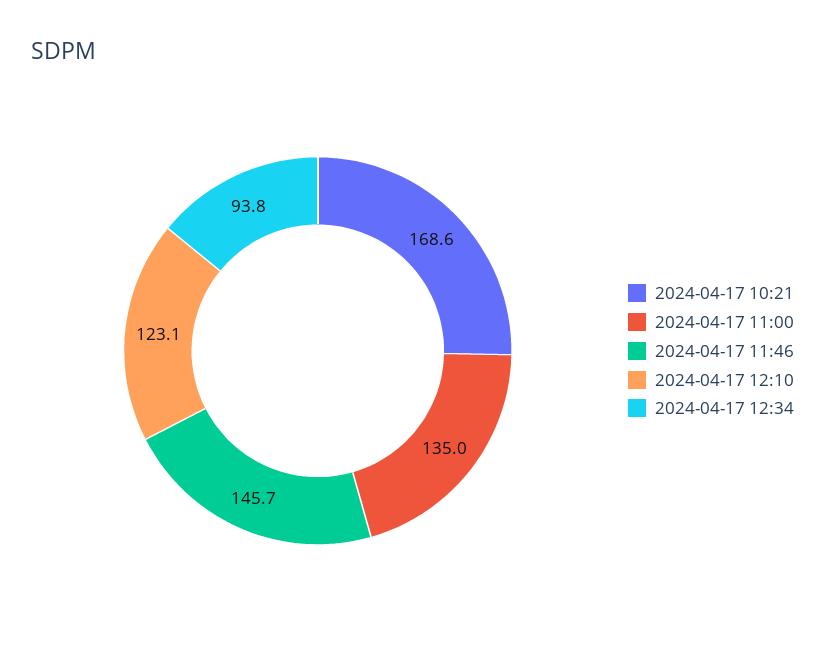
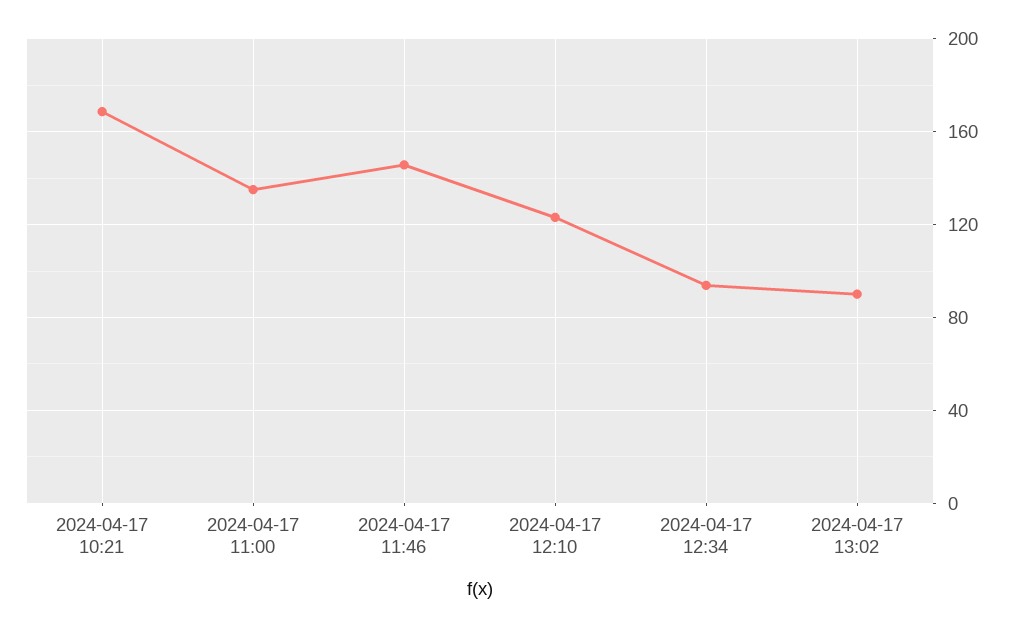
2024-04-17 13:02: none -> 90

